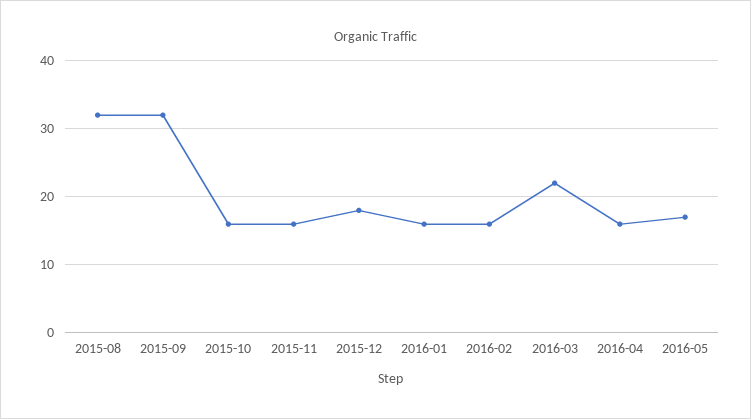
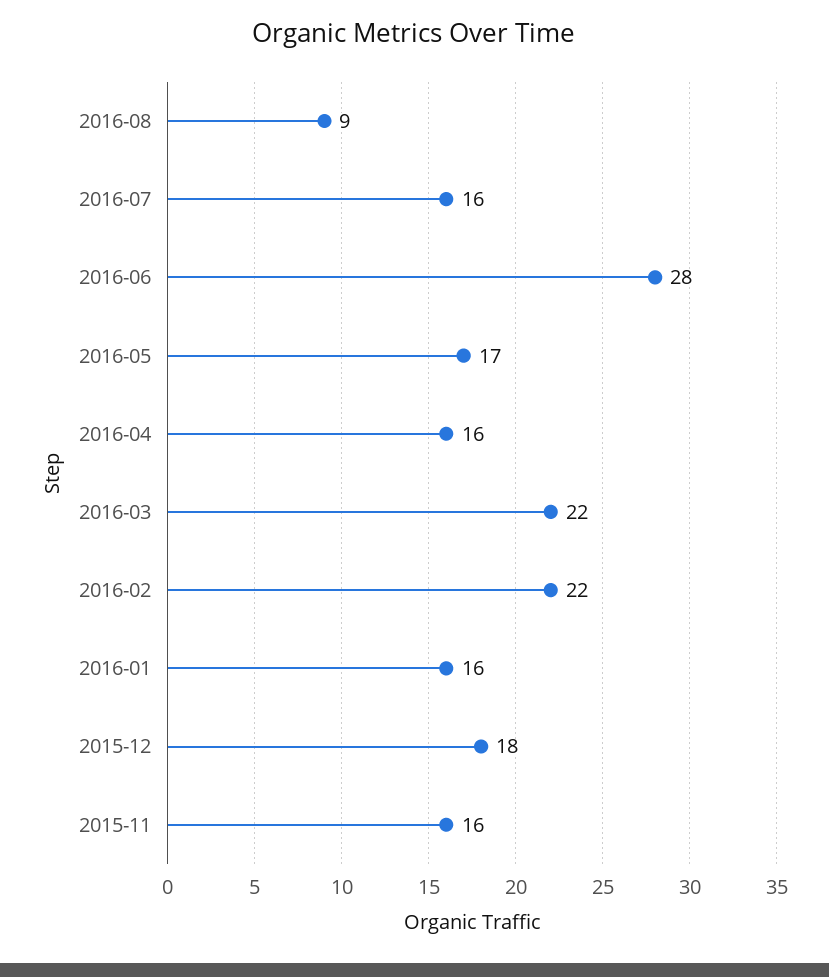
2015-08: 32 -> none
2015-09: 32 -> none
2015-10: 16 -> none
2016-02: 16 -> 22
2016-08: none -> 9
2016-07: none -> 16
2016-06: none -> 28

